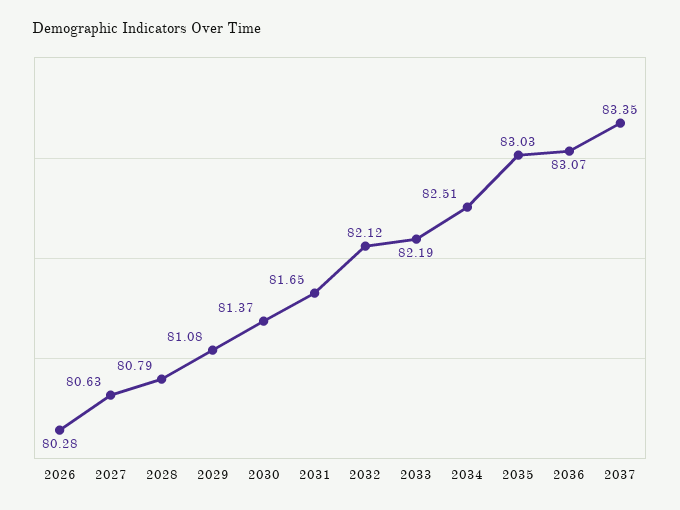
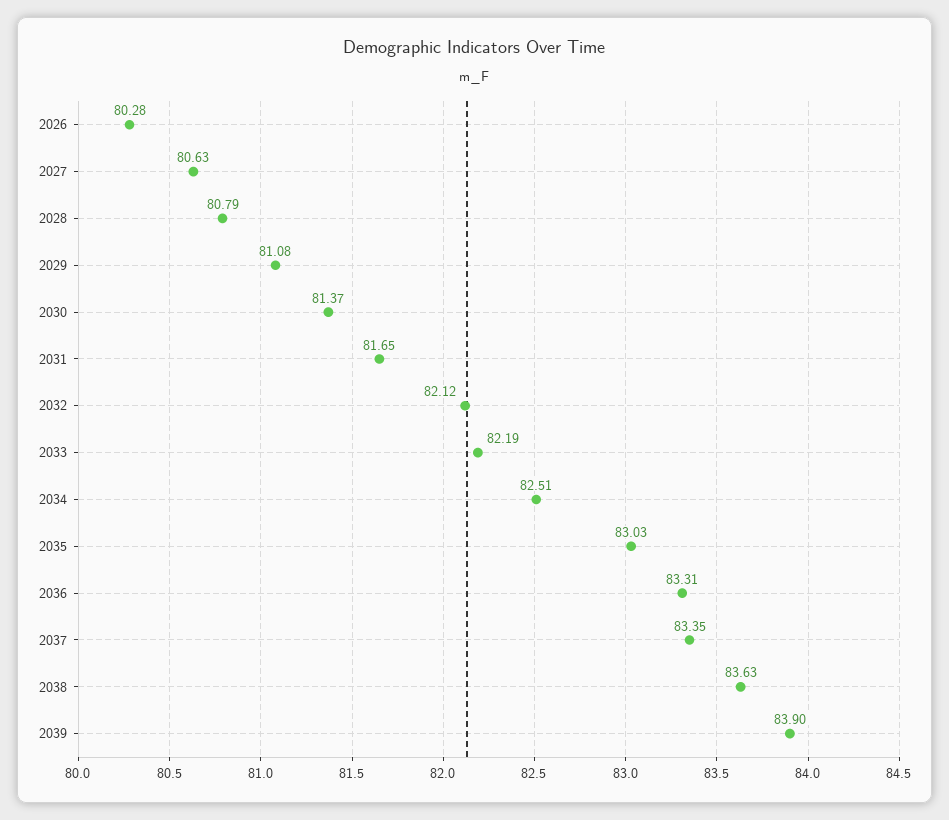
2036: 83.07 -> 83.31
2038: none -> 83.63
2039: none -> 83.9

